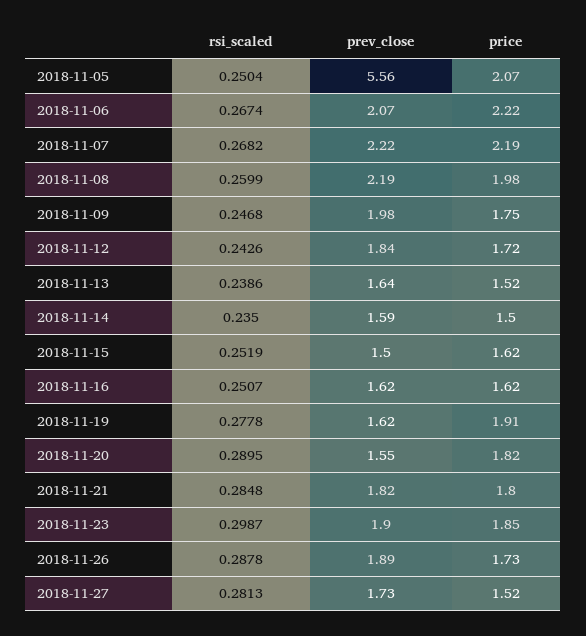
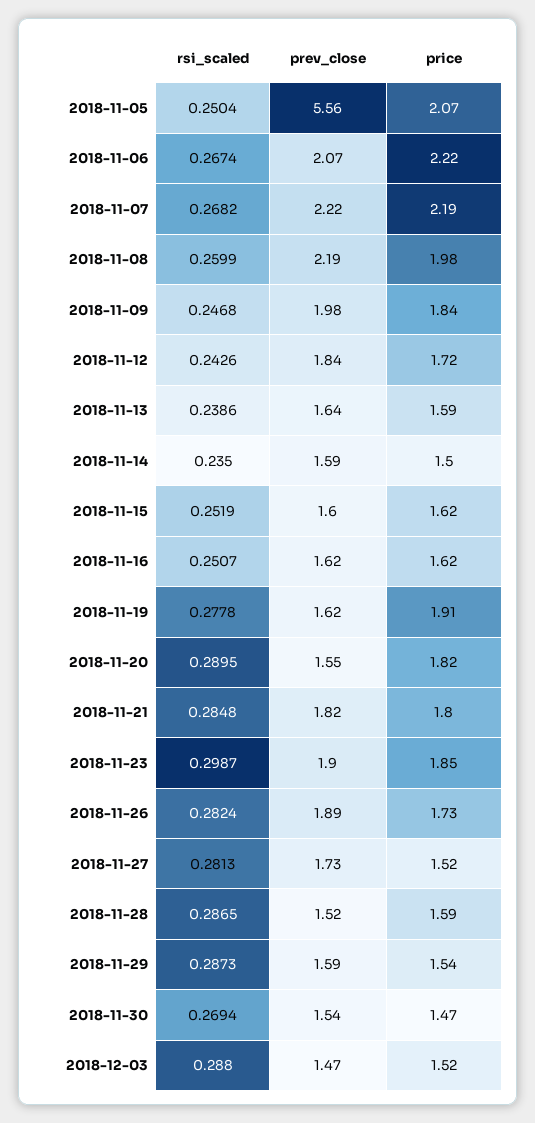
price, 2018-11-09: 1.75 -> 1.84
price, 2018-11-13: 1.52 -> 1.59
prev_close, 2018-11-15: 1.5 -> 1.6
rsi_scaled, 2018-11-26: 0.2878 -> 0.2824
rsi_scaled, 2018-11-28: none -> 0.2865
prev_close, 2018-11-28: none -> 1.52
price, 2018-11-28: none -> 1.59
rsi_scaled, 2018-11-29: none -> 0.2873
prev_close, 2018-11-29: none -> 1.59
price, 2018-11-29: none -> 1.54
rsi_scaled, 2018-11-30: none -> 0.2694
prev_close, 2018-11-30: none -> 1.54
price, 2018-11-30: none -> 1.47
rsi_scaled, 2018-12-03: none -> 0.288
prev_close, 2018-12-03: none -> 1.47
price, 2018-12-03: none -> 1.52

